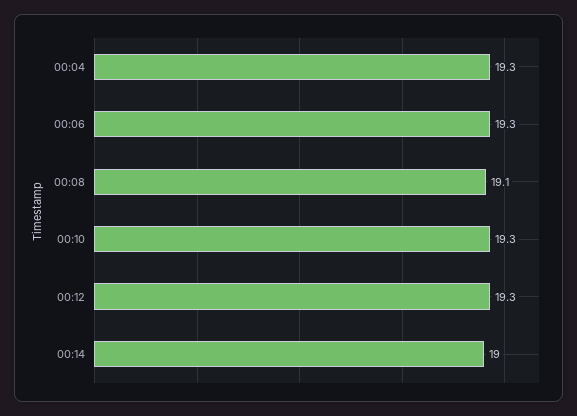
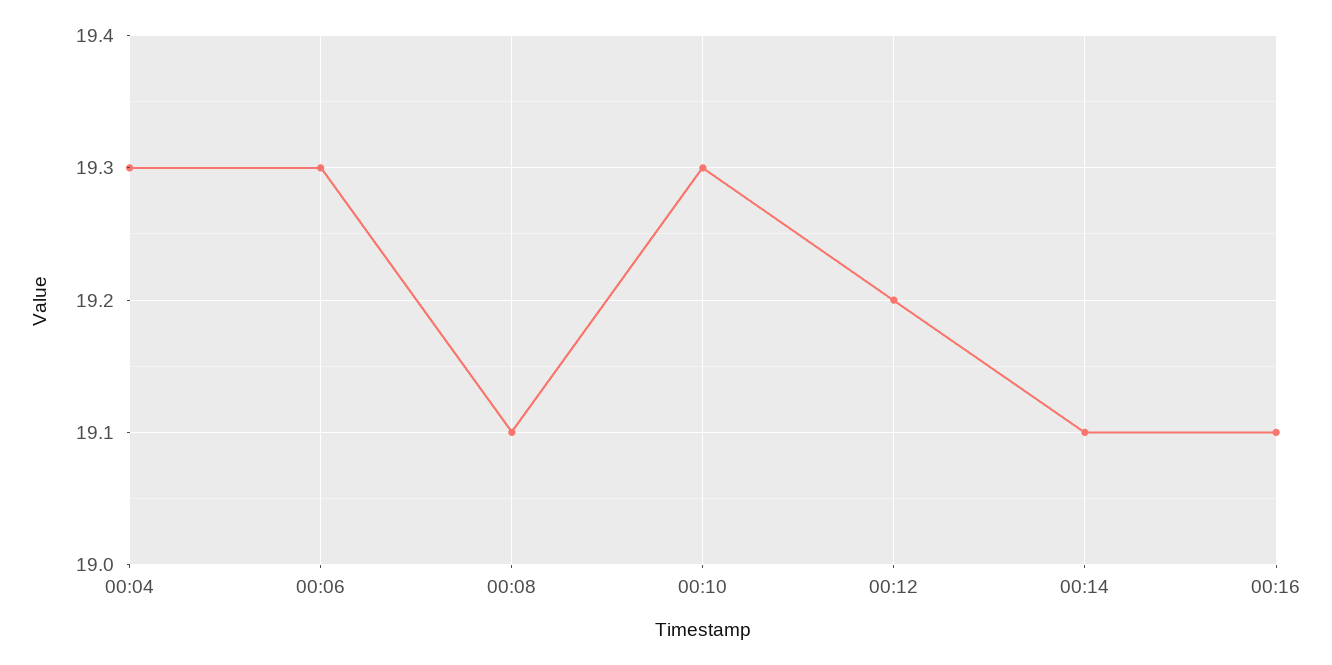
00:12: 19.3 -> 19.2
00:14: 19 -> 19.1
00:16: none -> 19.1

